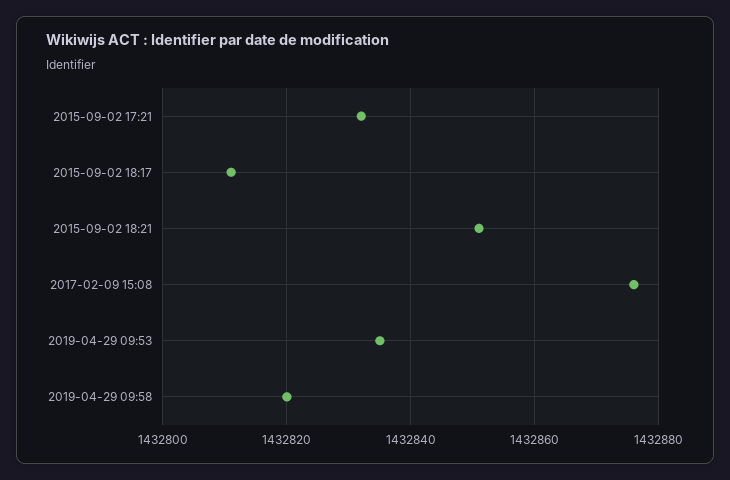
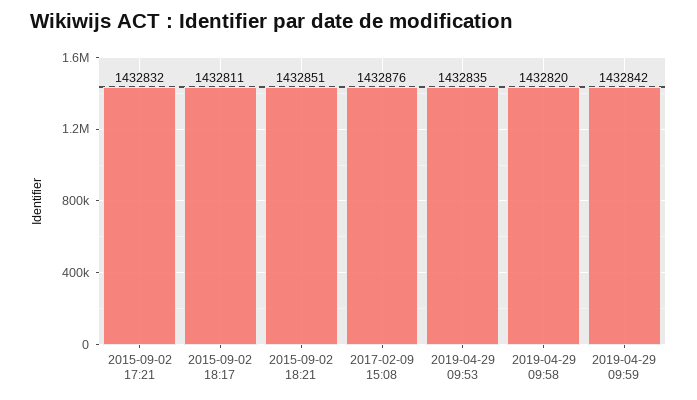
2019-04-29 09:59: none -> 1432842

